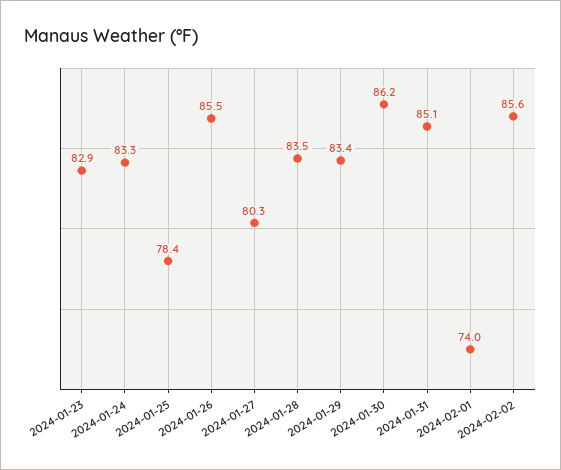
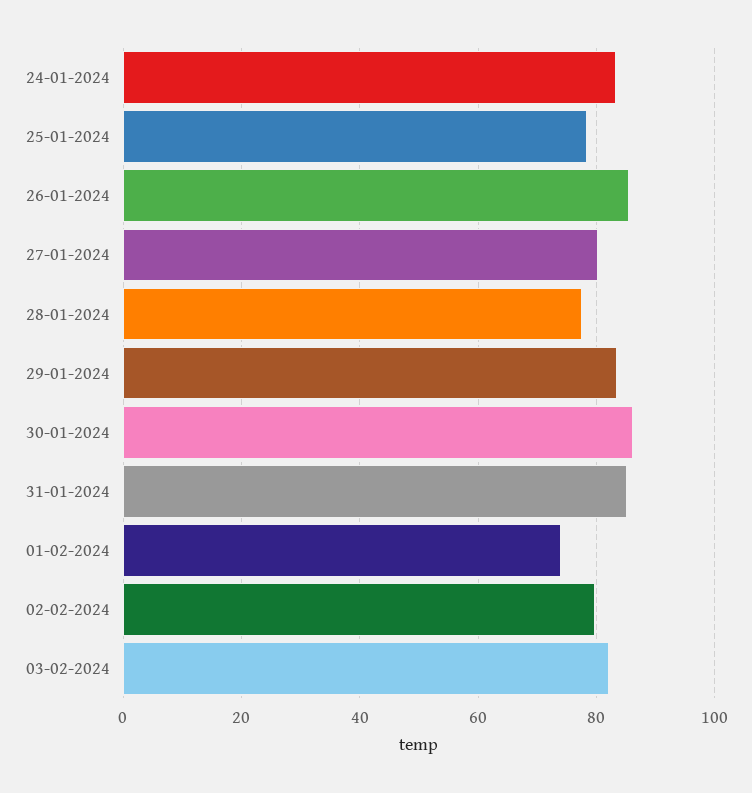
2024-01-23: 82.9 -> none
2024-01-28: 83.5 -> 78
2024-02-02: 85.6 -> 80
03-02-2024: none -> 82

